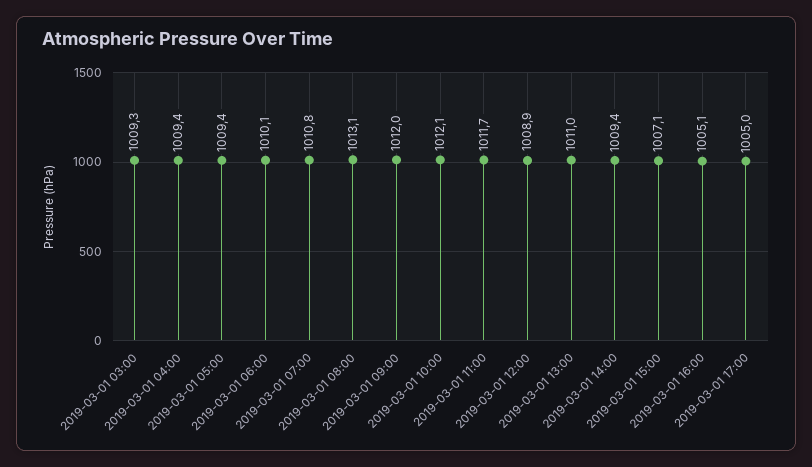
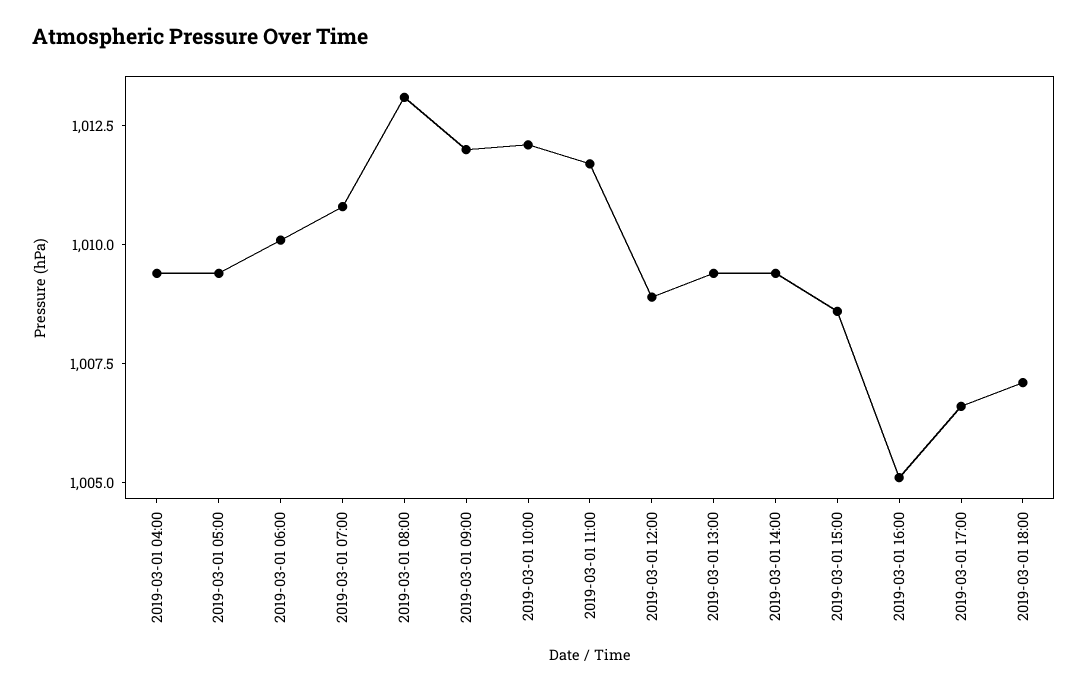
2019-03-01 03:00: 1009.3 -> none
2019-03-01 13:00: 1011 -> 1009.5
2019-03-01 15:00: 1007.1 -> 1008.5
2019-03-01 17:00: 1005 -> 1006.5
2019-03-01 18:00: none -> 1007

